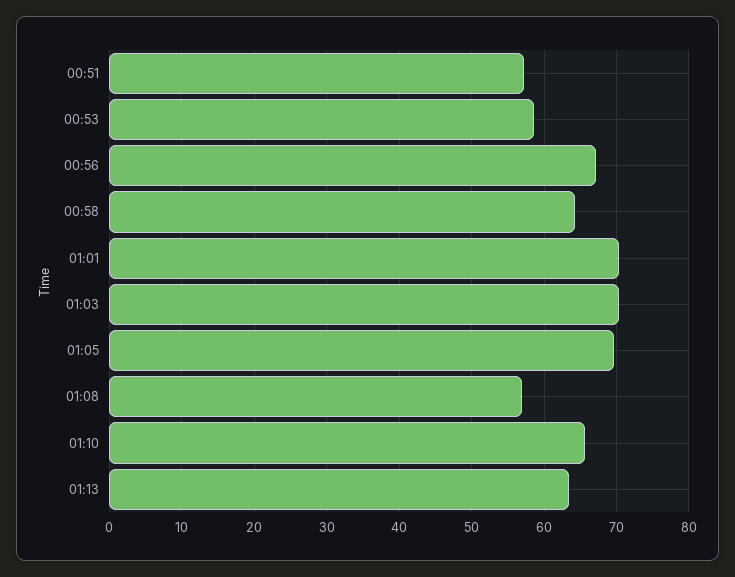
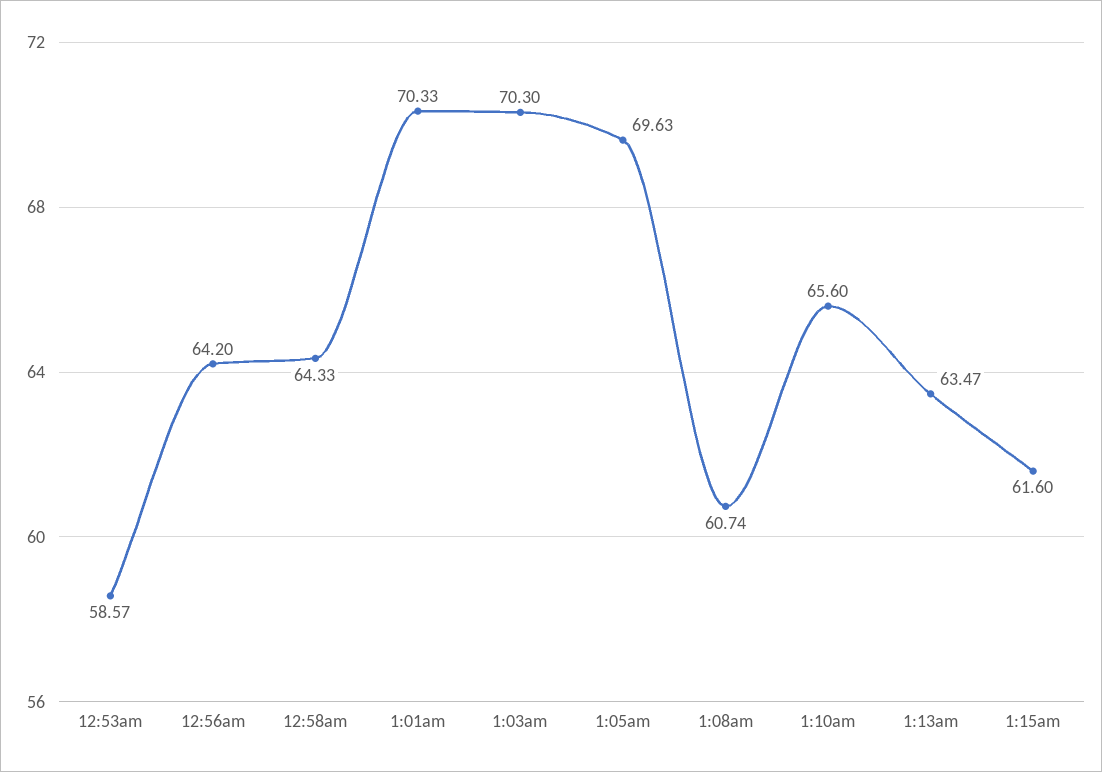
00:51: 57 -> none
00:56: 67 -> 64.2
01:08: 57 -> 60.74
1:15am: none -> 61.6

